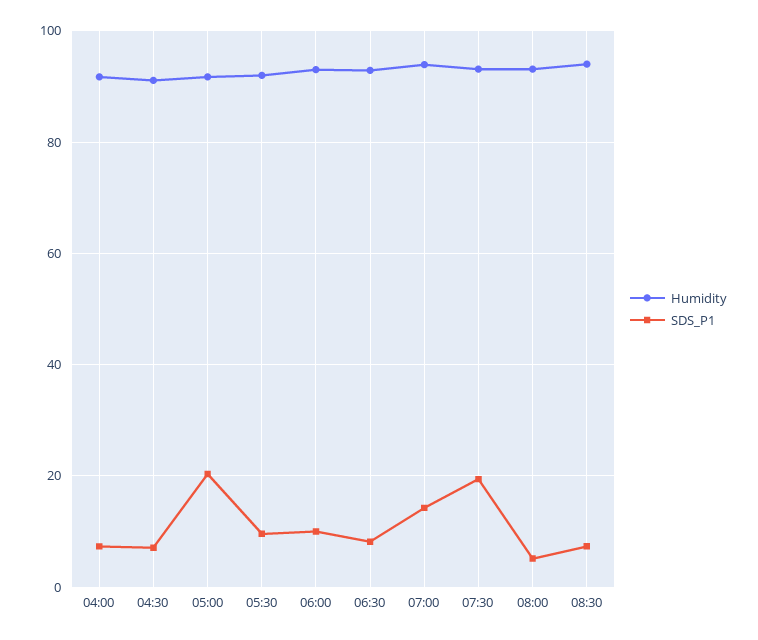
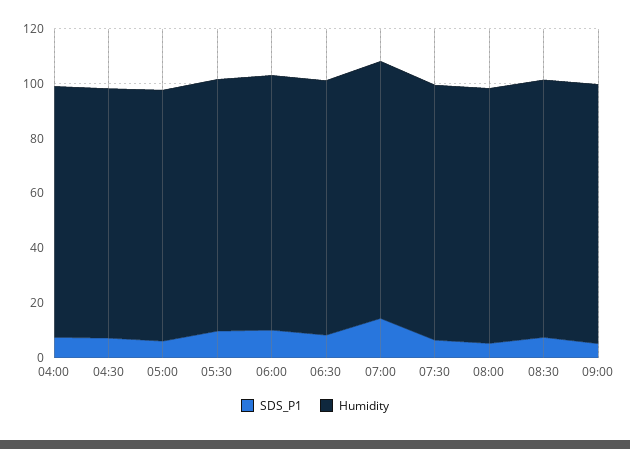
SDS_P1, 05:00: 20 -> 5
SDS_P1, 07:30: 20 -> 5
SDS_P1, 09:00: none -> 5
Humidity, 09:00: none -> 95

